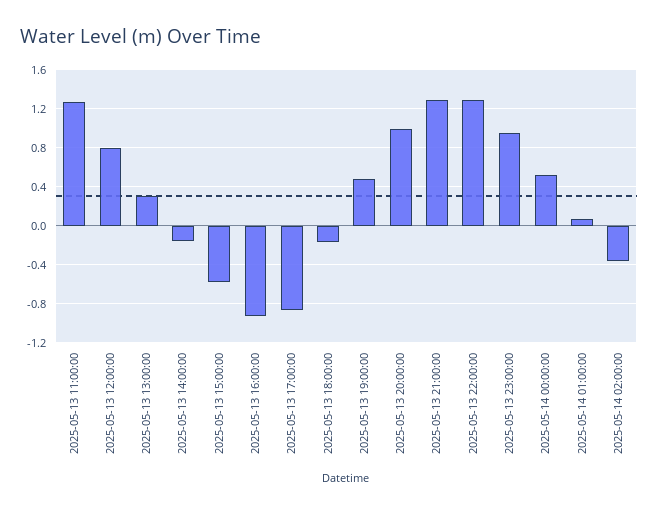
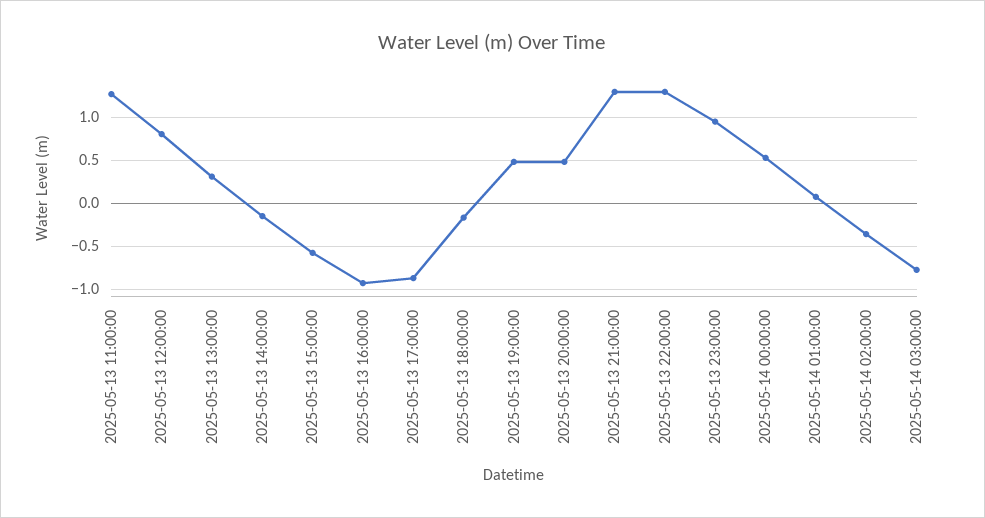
2025-05-13 20:00:00: 1 -> 0.5
2025-05-14 03:00:00: none -> -0.8

